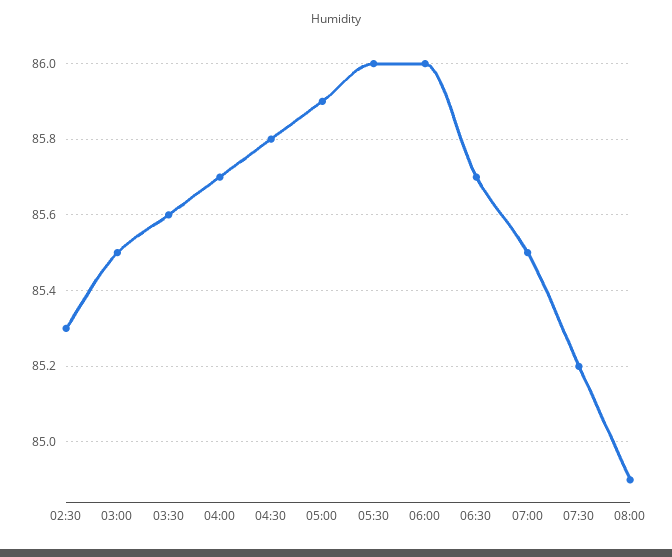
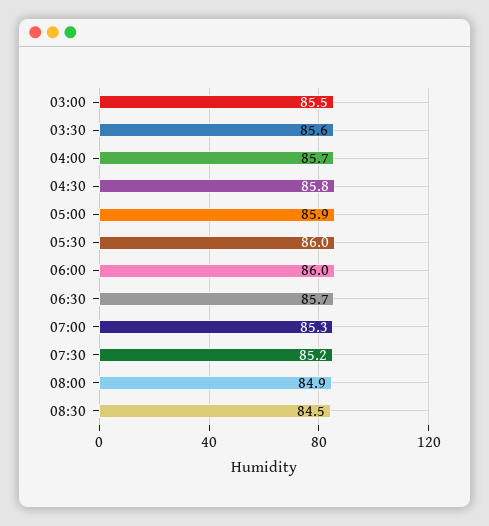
02:30: 85.3 -> none
07:00: 85.5 -> 85.3
08:30: none -> 84.5

